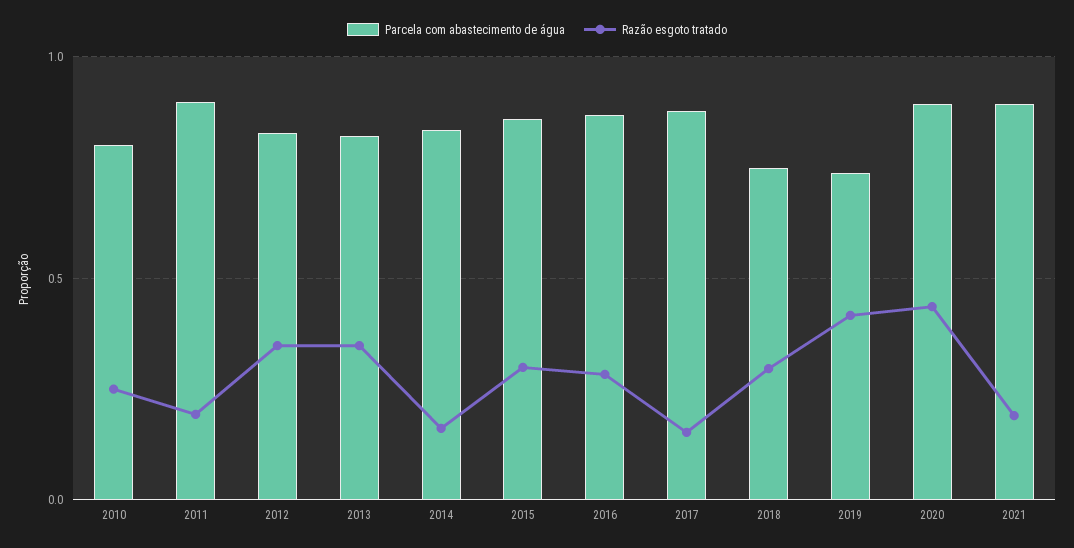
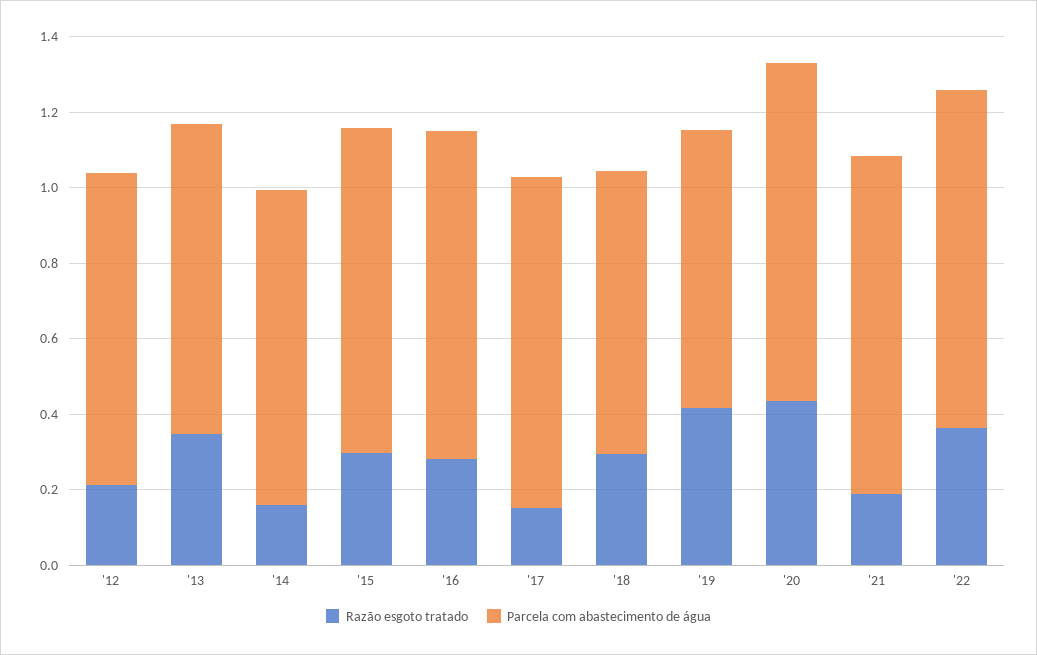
Parcela com abastecimento de água, 2010: 0.8 -> none
Razão esgoto tratado, 2010: 0.25 -> none
Parcela com abastecimento de água, 2011: 0.9 -> none
Razão esgoto tratado, 2011: 0.2 -> none
Razão esgoto tratado, 2012: 0.35 -> 0.2
Razão esgoto tratado, '22: none -> 0.35
Parcela com abastecimento de água, '22: none -> 0.9

